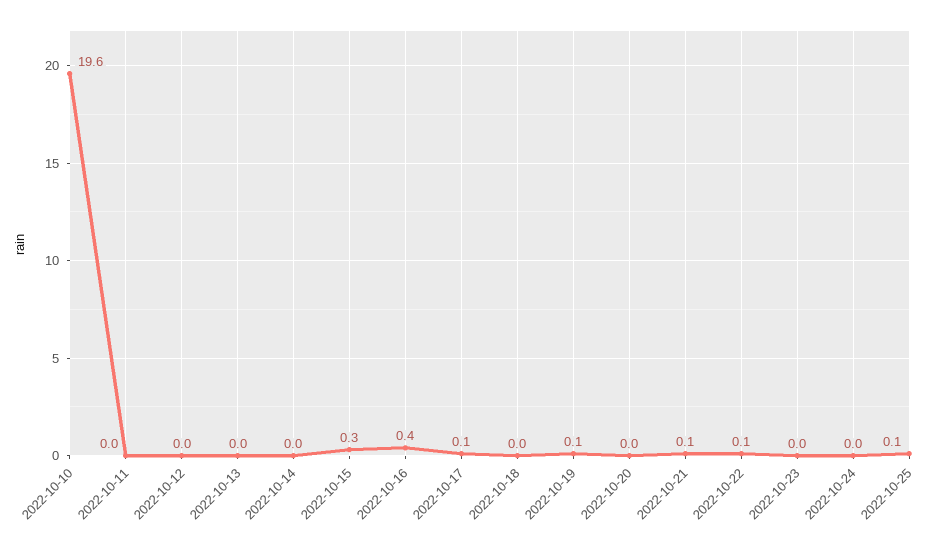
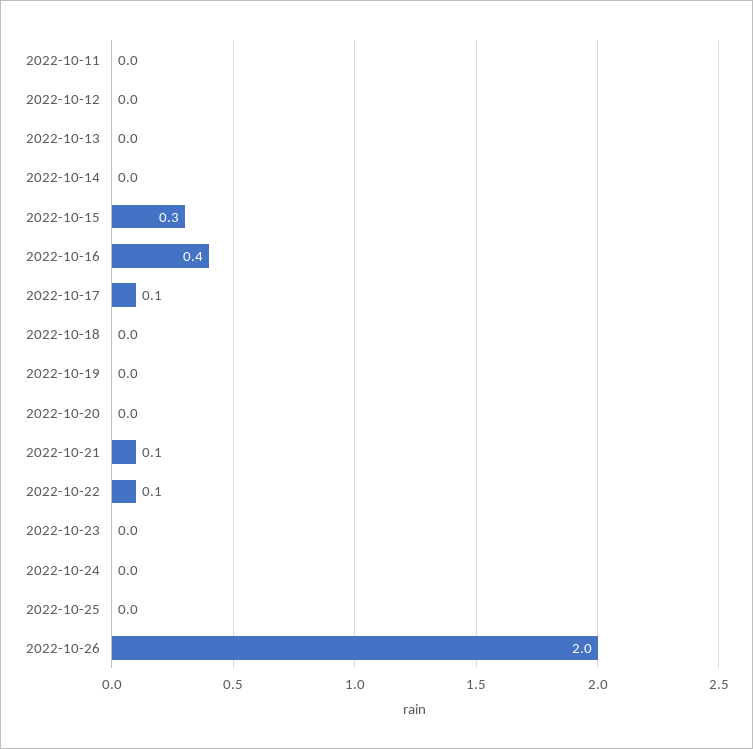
2022-10-10: 19.6 -> none
2022-10-19: 0.1 -> 0
2022-10-25: 0.1 -> 0
2022-10-26: none -> 2

